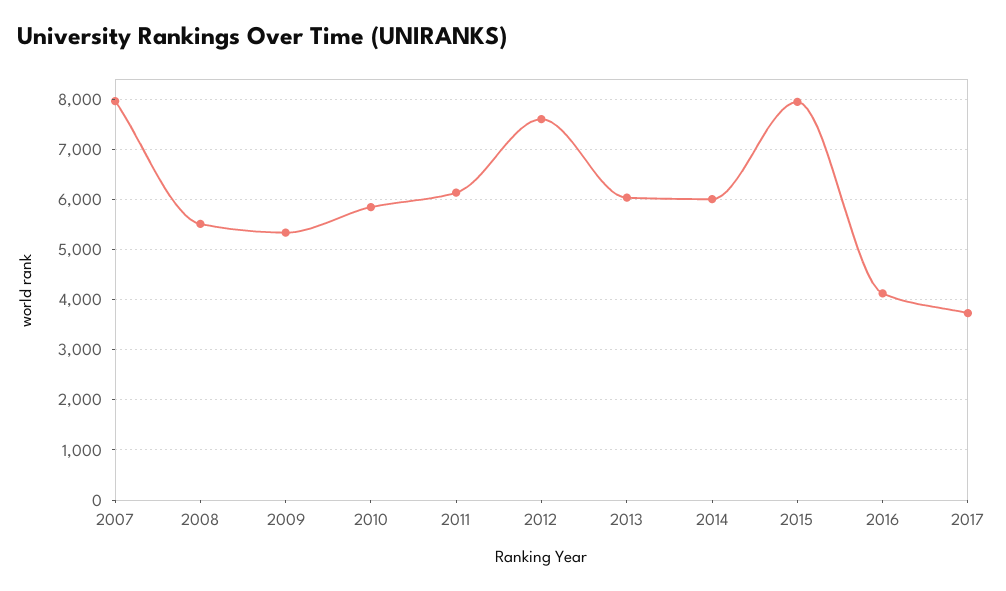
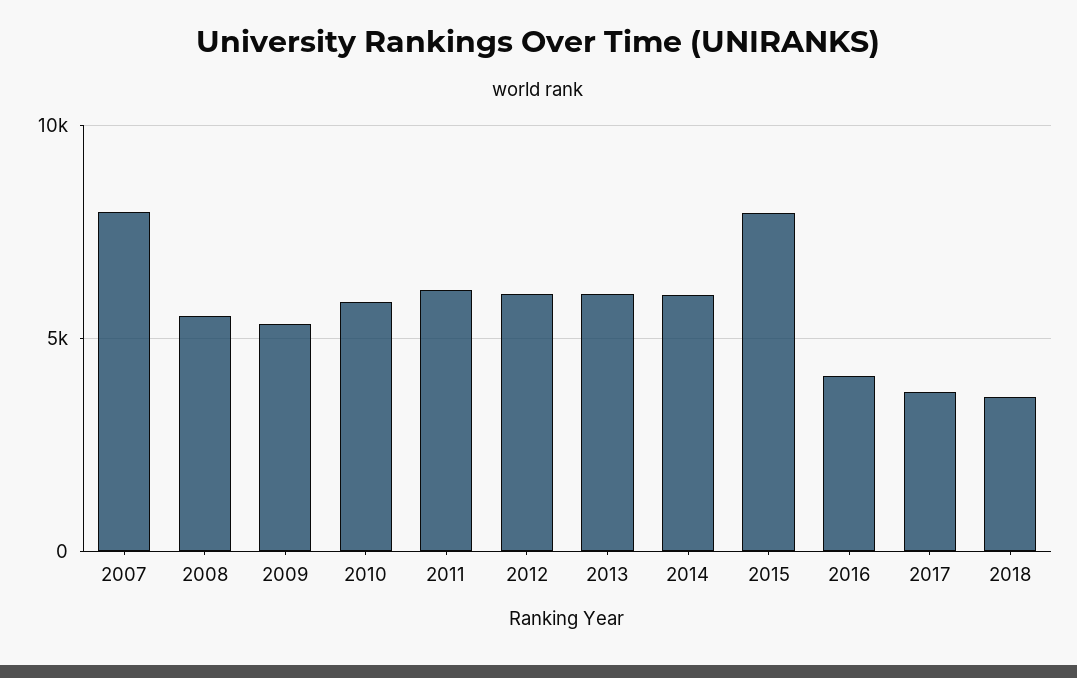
2012: 7600 -> 6000
2018: none -> 3500

